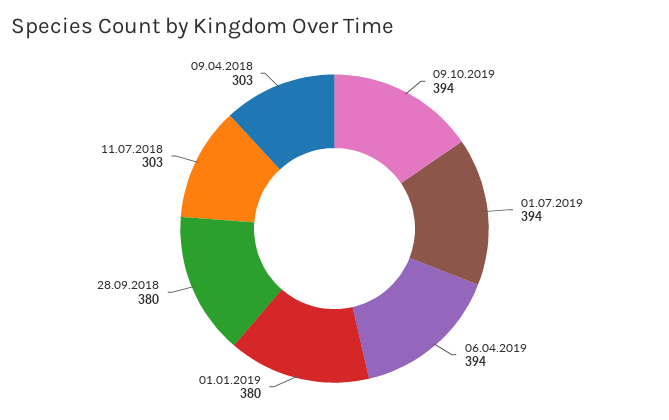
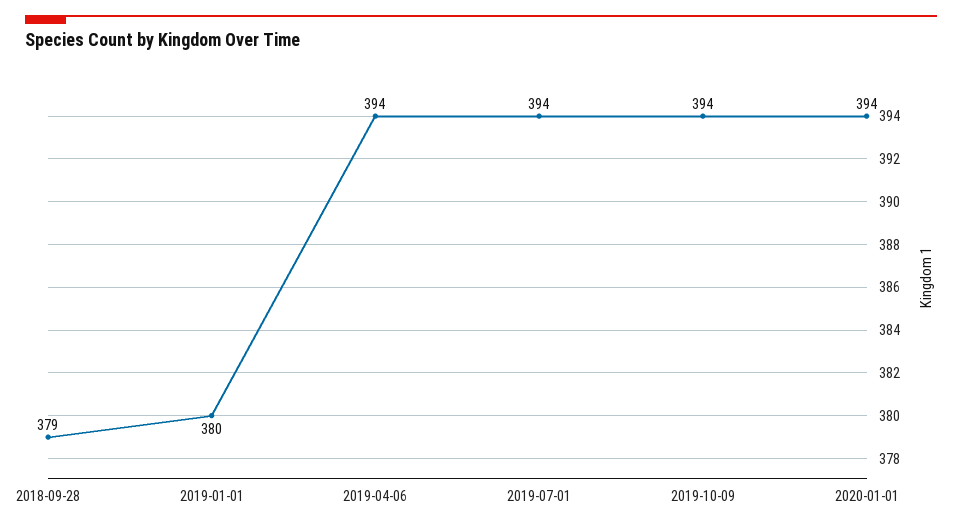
28.09.2018: 380 -> 379
11.07.2018: 303 -> none
09.04.2018: 303 -> none
2020-01-01: none -> 394

